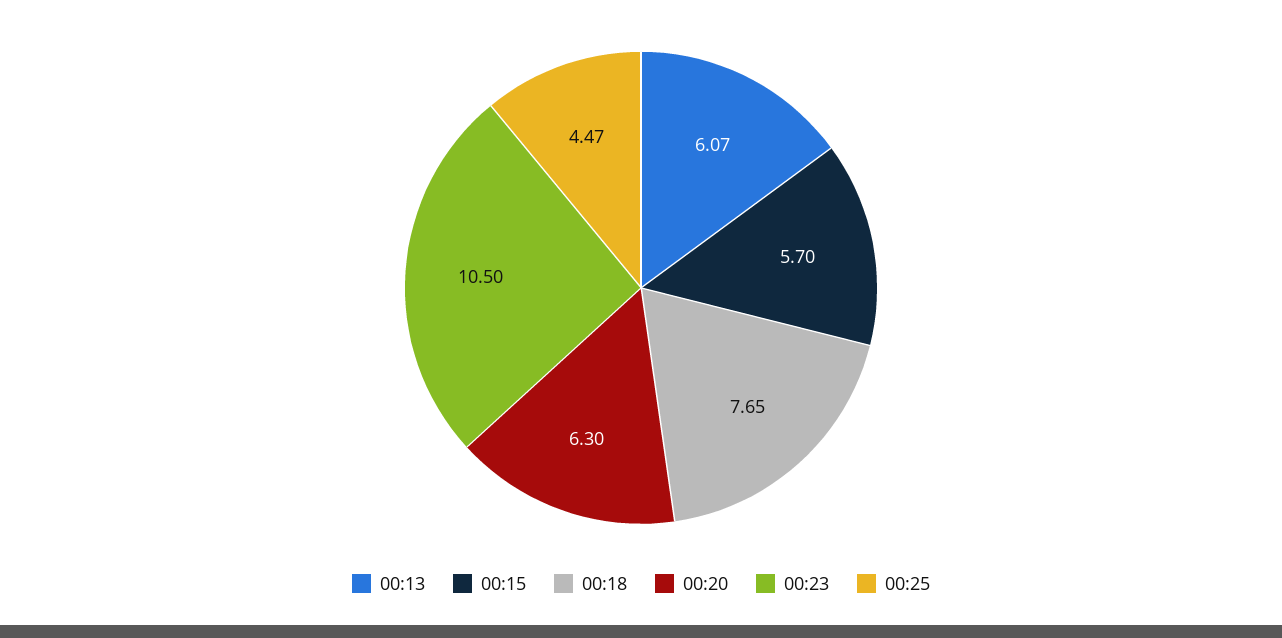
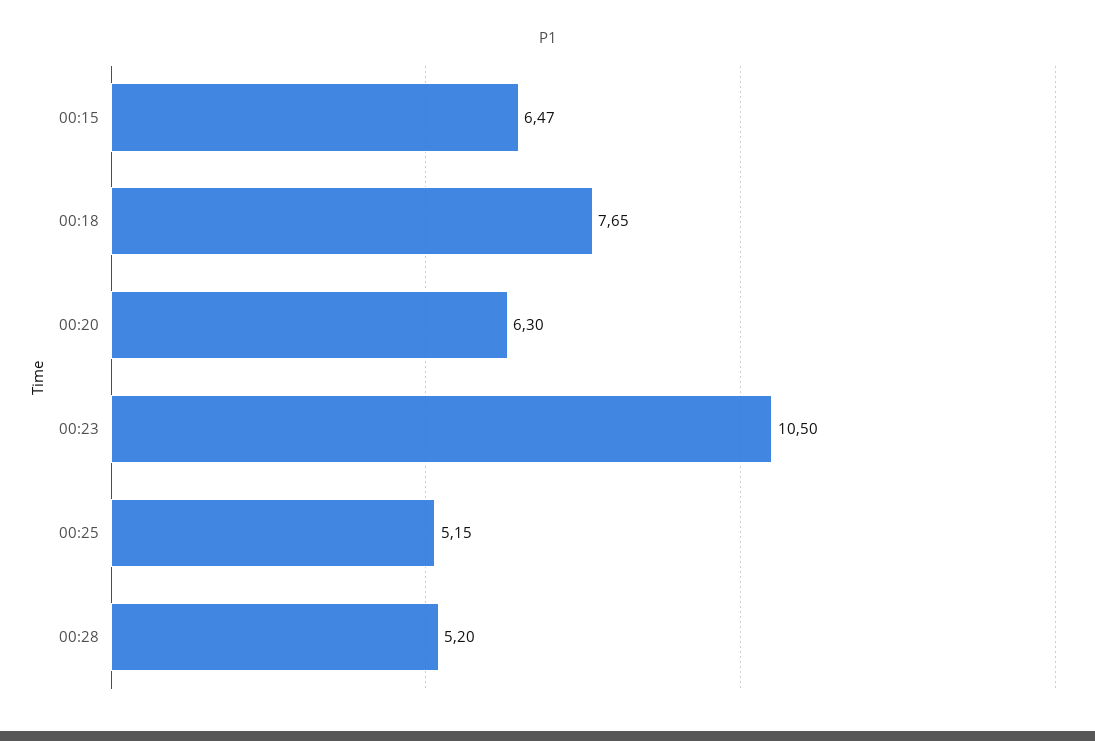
00:13: 6.07 -> none
00:15: 5.7 -> 6.47
00:25: 4.47 -> 5.15
00:28: none -> 5.2

